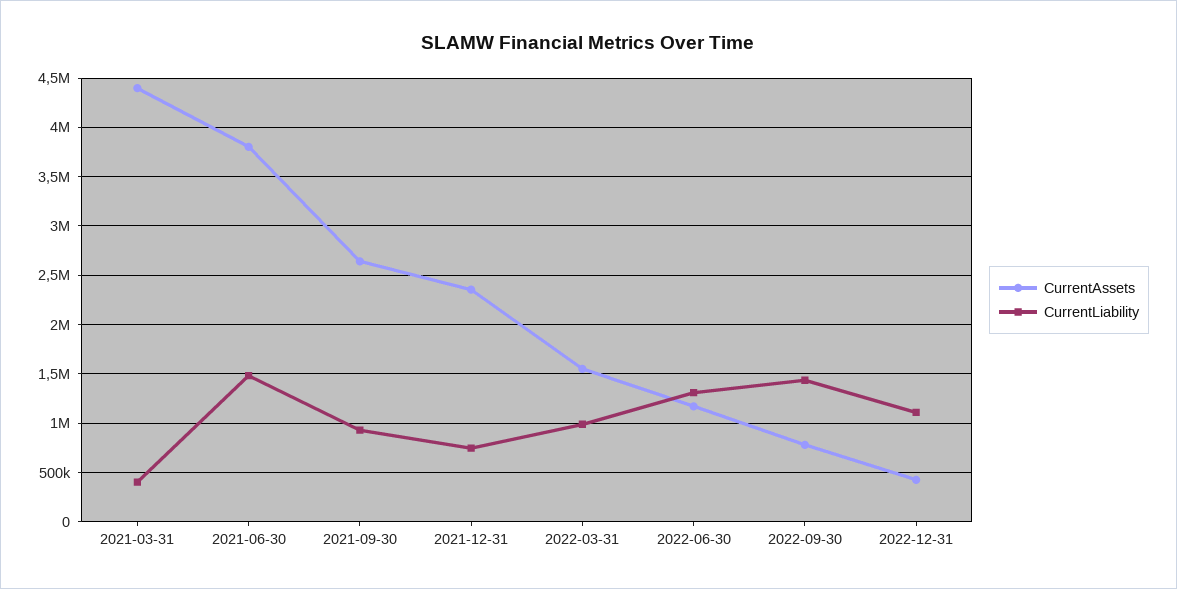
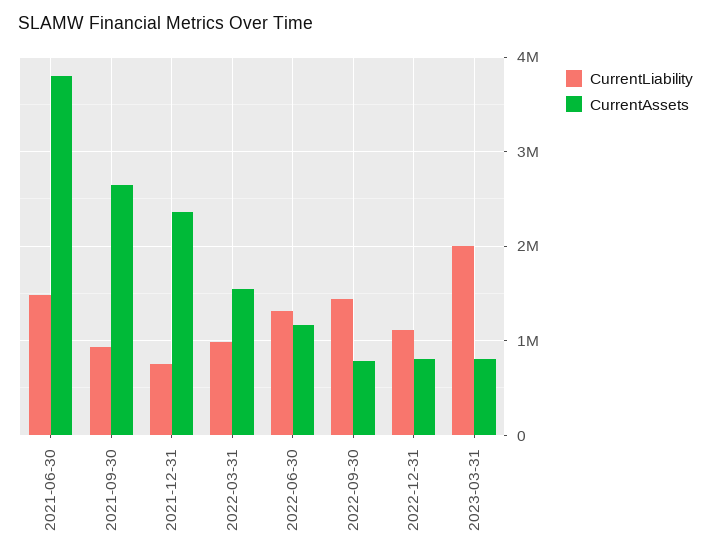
CurrentAssets, 2021-03-31: 4400000 -> none
CurrentLiability, 2021-03-31: 400000 -> none
CurrentAssets, 2022-12-31: 400000 -> 800000
CurrentLiability, 2023-03-31: none -> 2000000
CurrentAssets, 2023-03-31: none -> 800000

